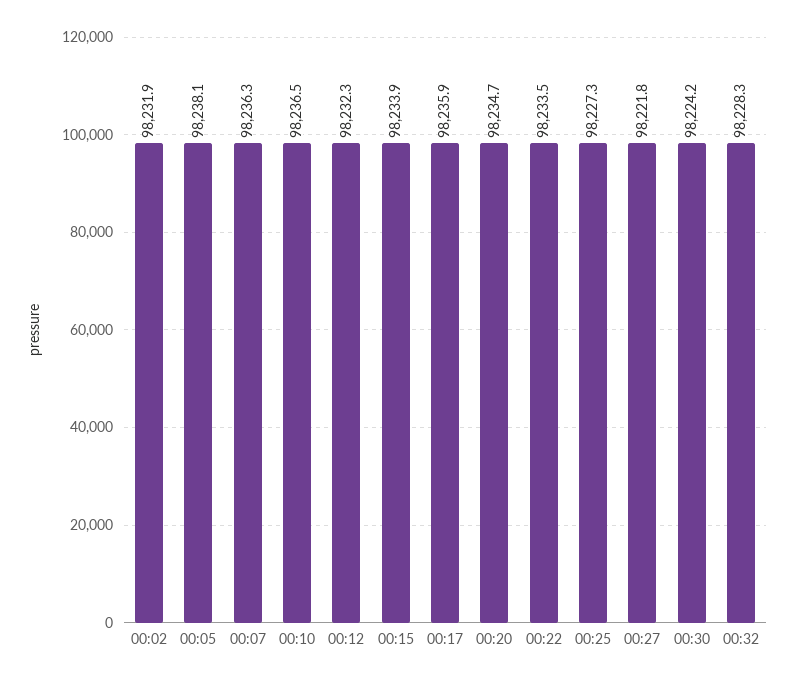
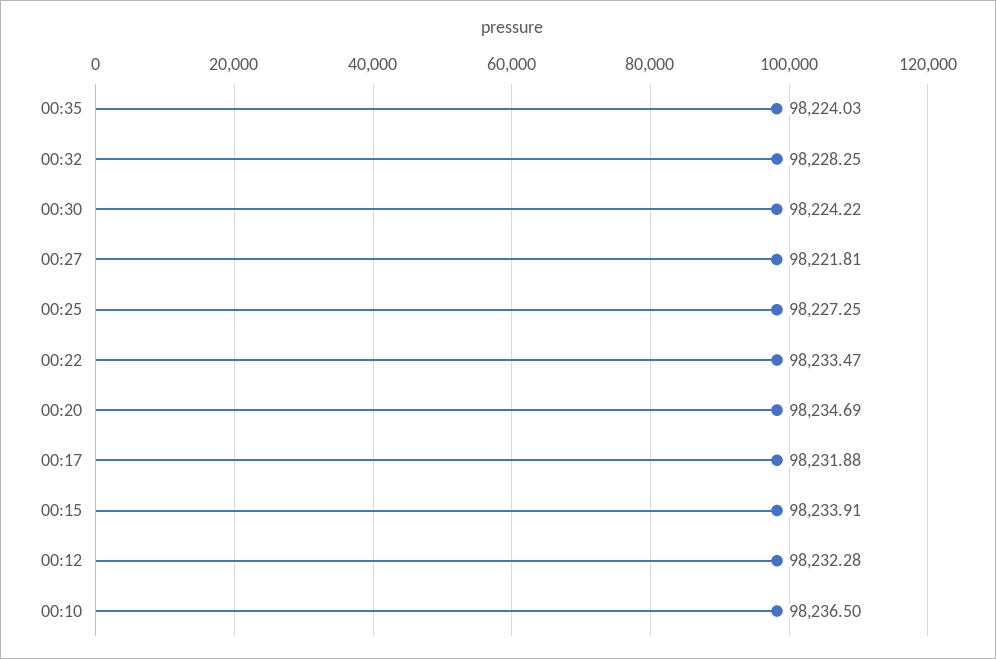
00:02: 98231.9 -> none
00:05: 98238.1 -> none
00:07: 98236.3 -> none
00:17: 98235.9 -> 98231.88
00:35: none -> 98224.03

